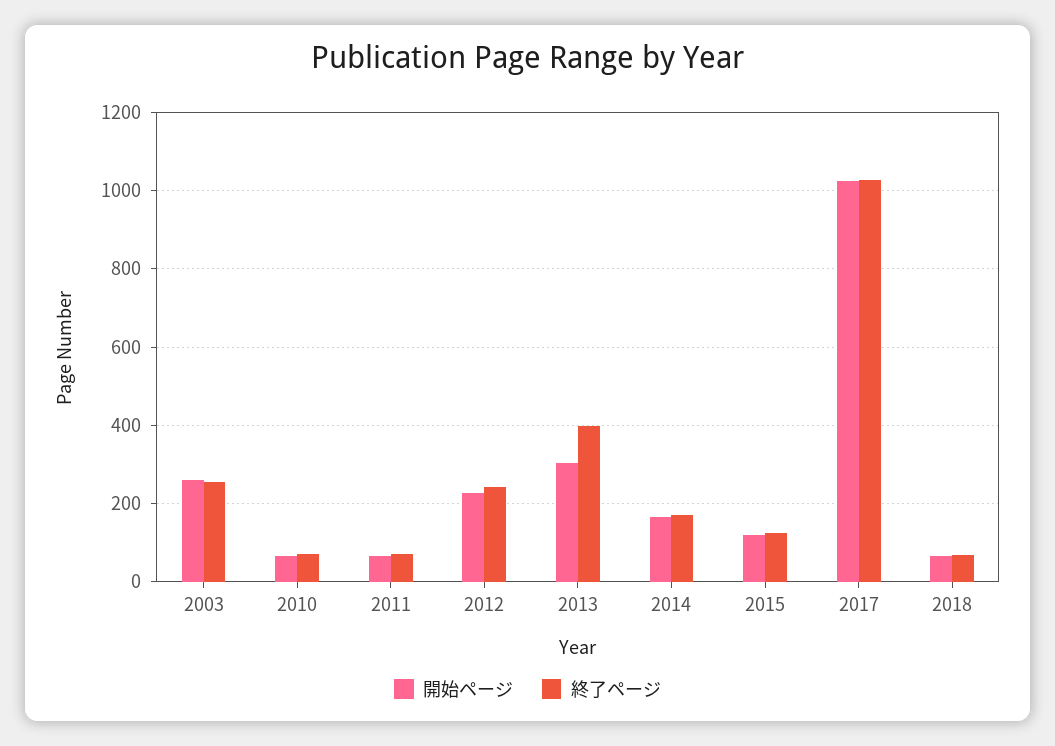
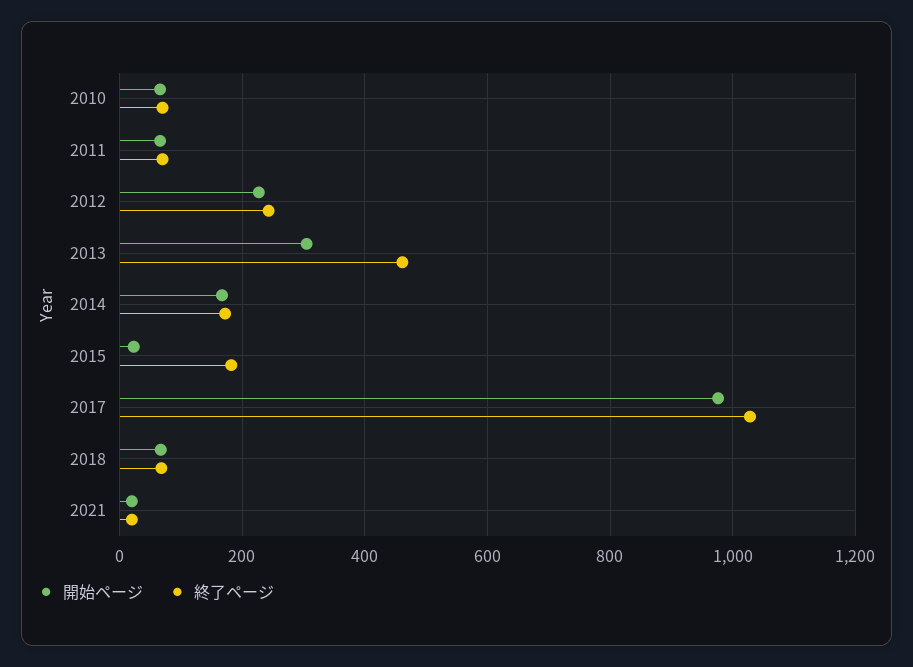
開始ページ, 2003: 260 -> none
終了ページ, 2003: 260 -> none
終了ページ, 2013: 400 -> 460
開始ページ, 2015: 120 -> 20
終了ページ, 2015: 120 -> 180
開始ページ, 2017: 1020 -> 980
開始ページ, 2021: none -> 20
終了ページ, 2021: none -> 20

